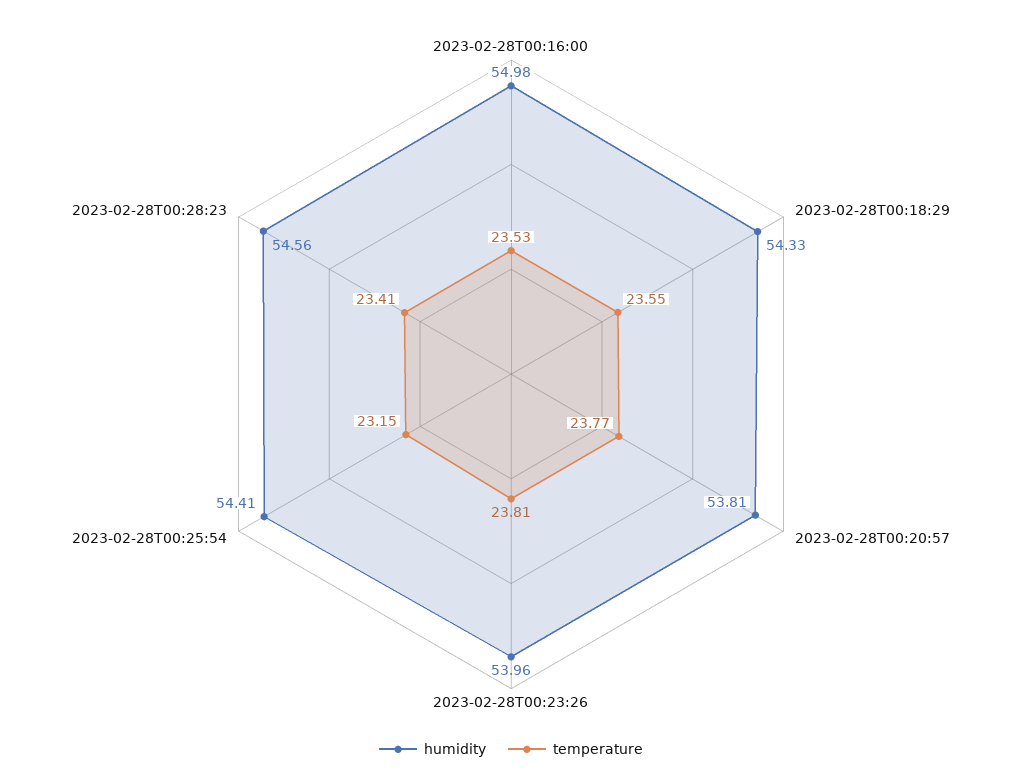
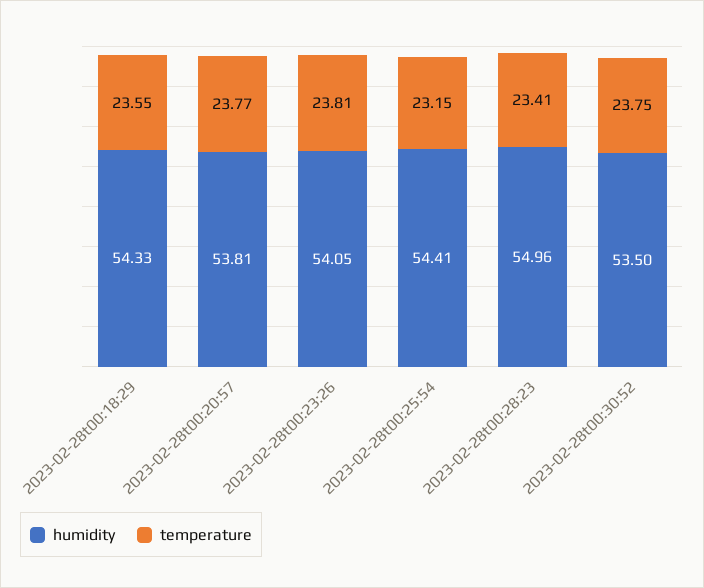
humidity, 2023-02-28T00:16:00: 54.98 -> none
temperature, 2023-02-28T00:16:00: 23.53 -> none
humidity, 2023-02-28T00:23:26: 53.96 -> 54.05
humidity, 2023-02-28T00:28:23: 54.56 -> 54.96
humidity, 2023-02-28t00:30:52: none -> 53.5
temperature, 2023-02-28t00:30:52: none -> 23.75

